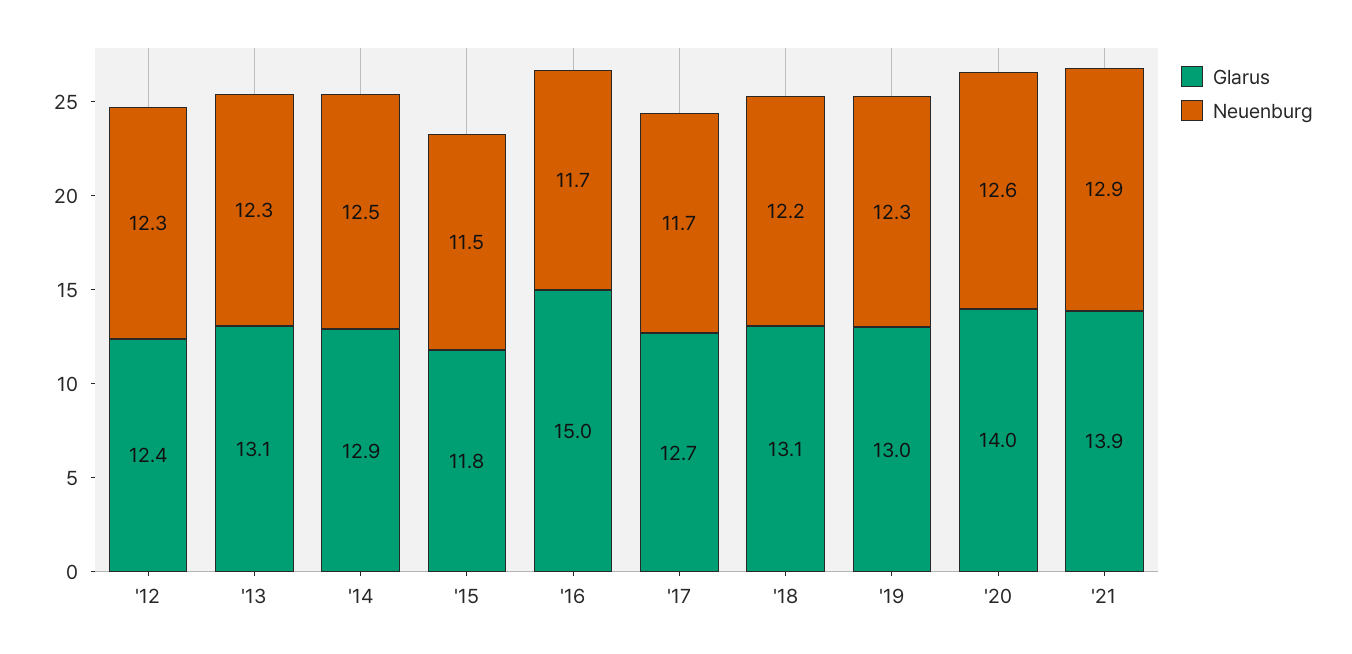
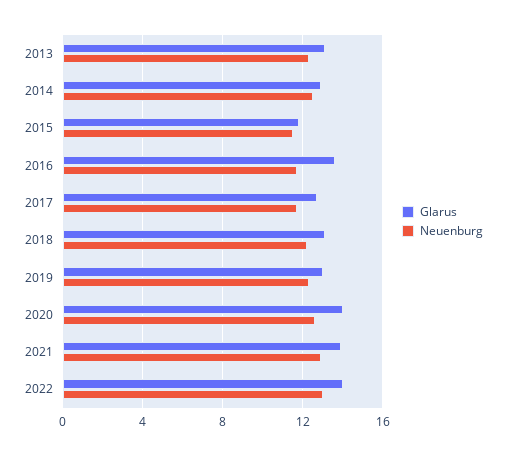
Glarus, '12: 12.4 -> none
Neuenburg, '12: 12.3 -> none
Glarus, '16: 15 -> 13.5
Glarus, 2022: none -> 14
Neuenburg, 2022: none -> 13

